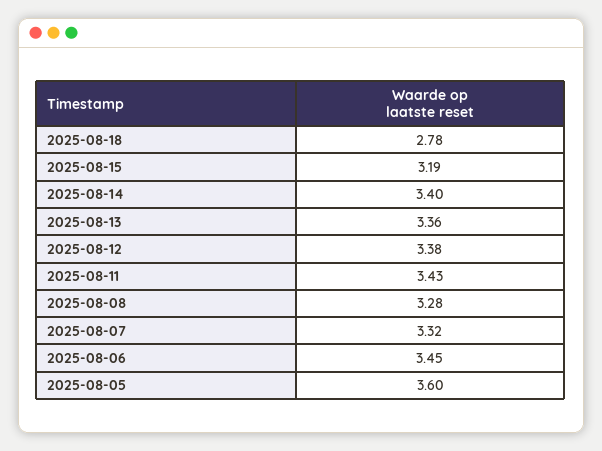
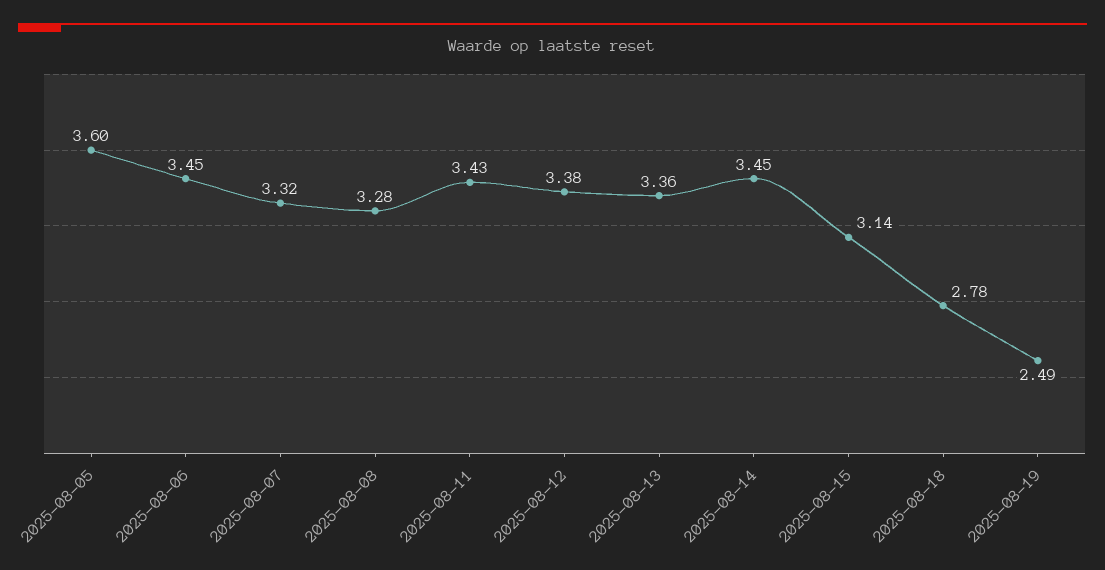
2025-08-15: 3.19 -> 3.14
2025-08-14: 3.4 -> 3.45
2025-08-19: none -> 2.49

